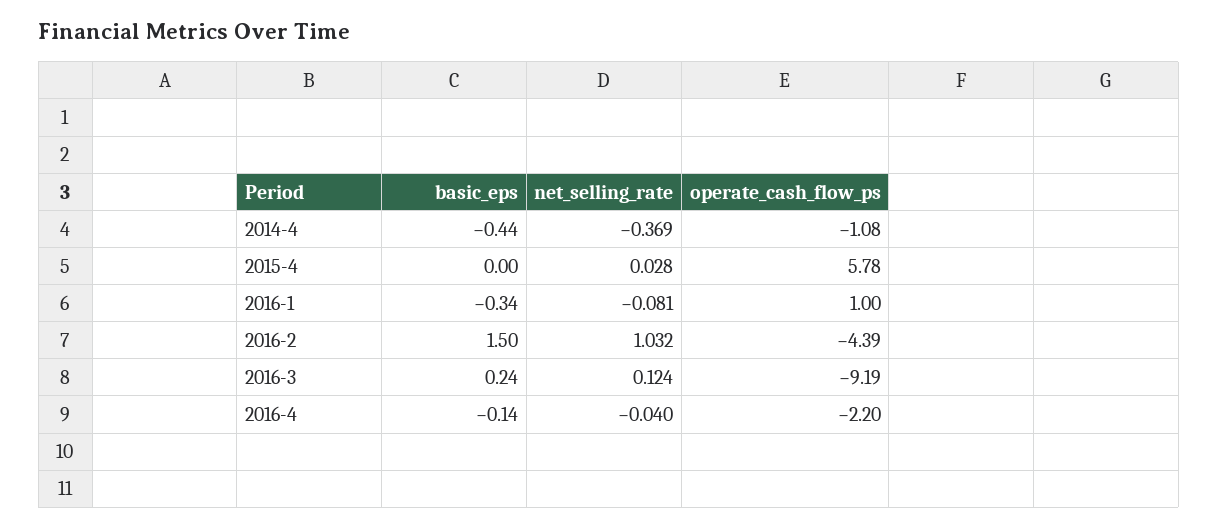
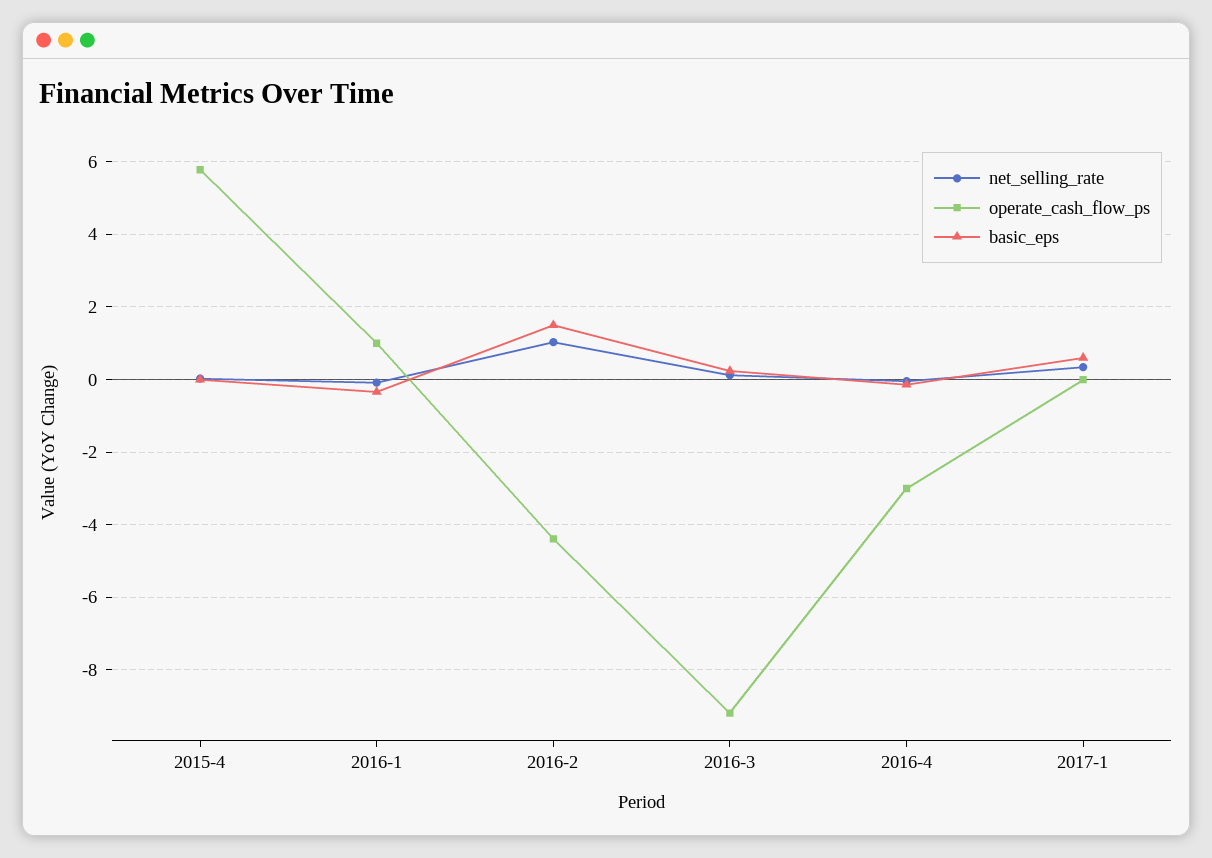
basic_eps, 2014-4: -0.44 -> none
net_selling_rate, 2014-4: -0.369 -> none
operate_cash_flow_ps, 2014-4: -1.08 -> none
operate_cash_flow_ps, 2016-4: -2.2 -> -3
net_selling_rate, 2017-1: none -> 0.4
operate_cash_flow_ps, 2017-1: none -> 0
basic_eps, 2017-1: none -> 0.6

